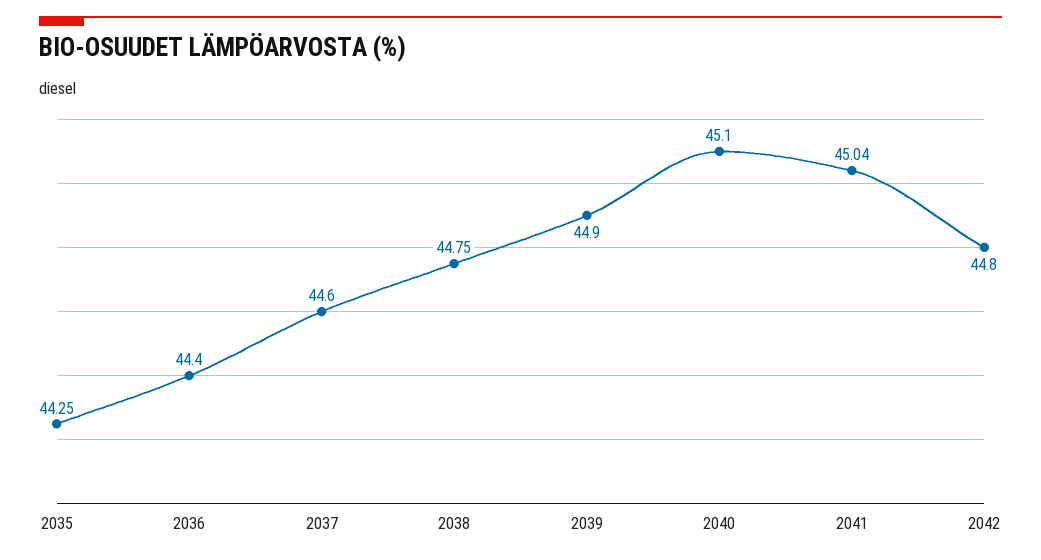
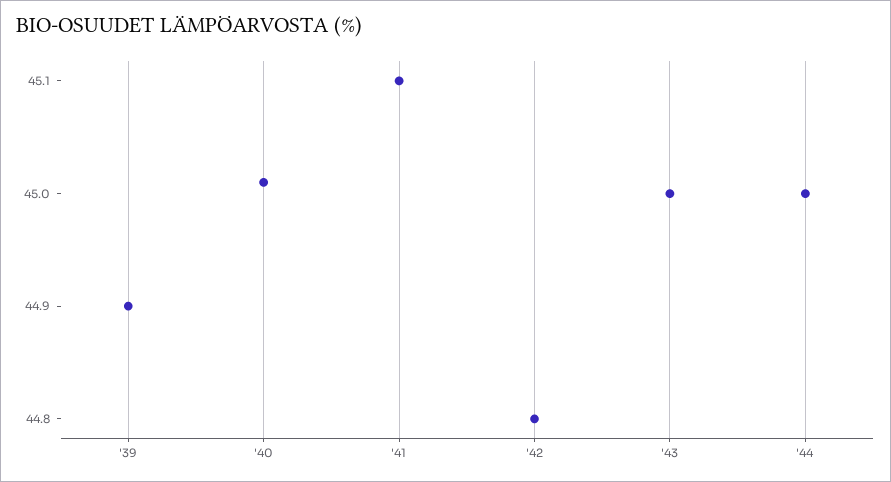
2035: 44.25 -> none
2036: 44.4 -> none
2037: 44.6 -> none
2038: 44.75 -> none
2040: 45.1 -> 45.01
2041: 45.04 -> 45.1
'43: none -> 45
'44: none -> 45

